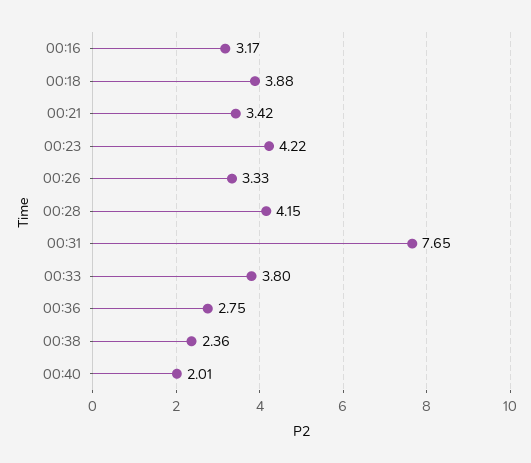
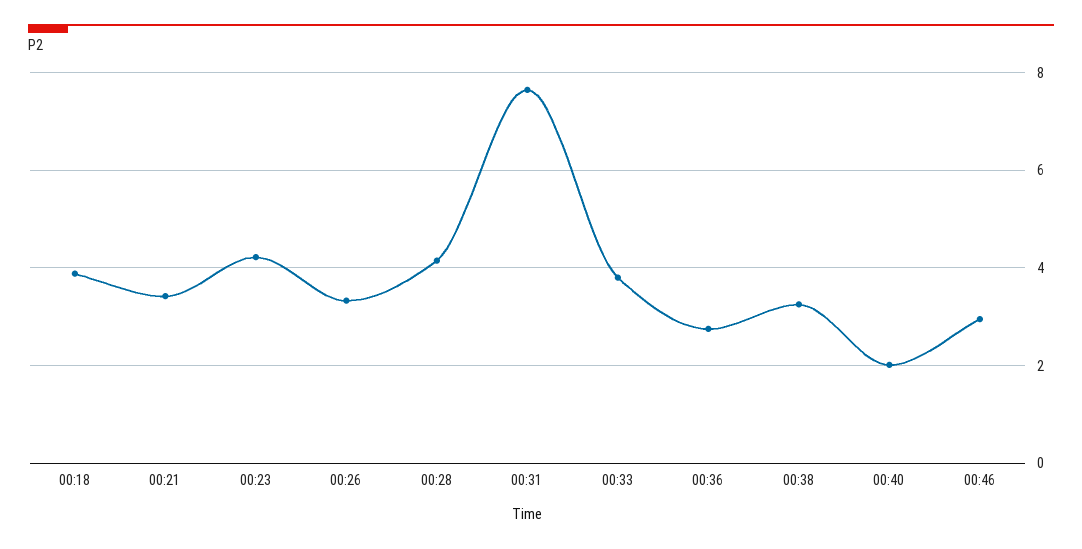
00:16: 3.17 -> none
00:38: 2.36 -> 3.2
00:46: none -> 3

